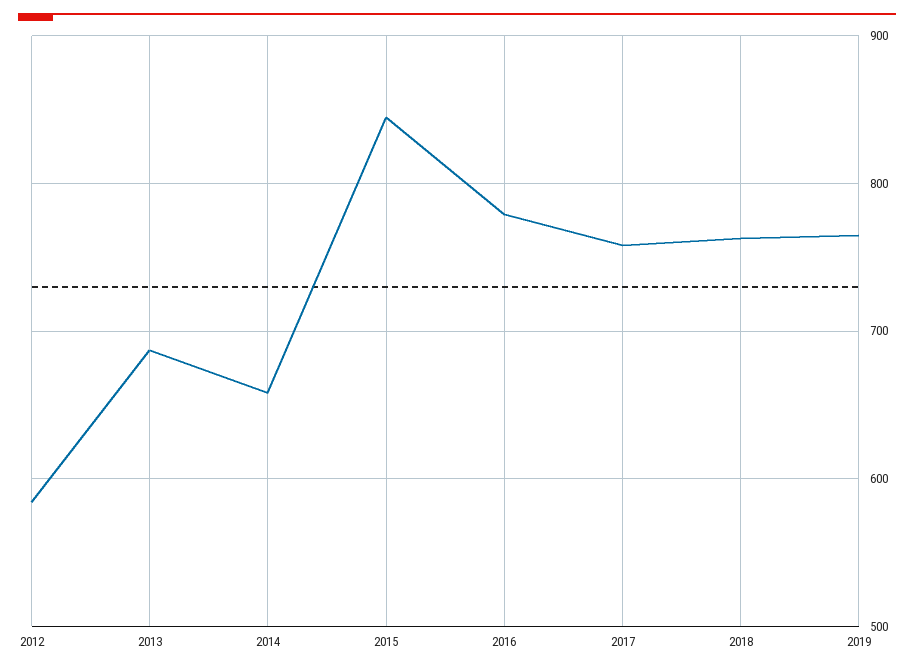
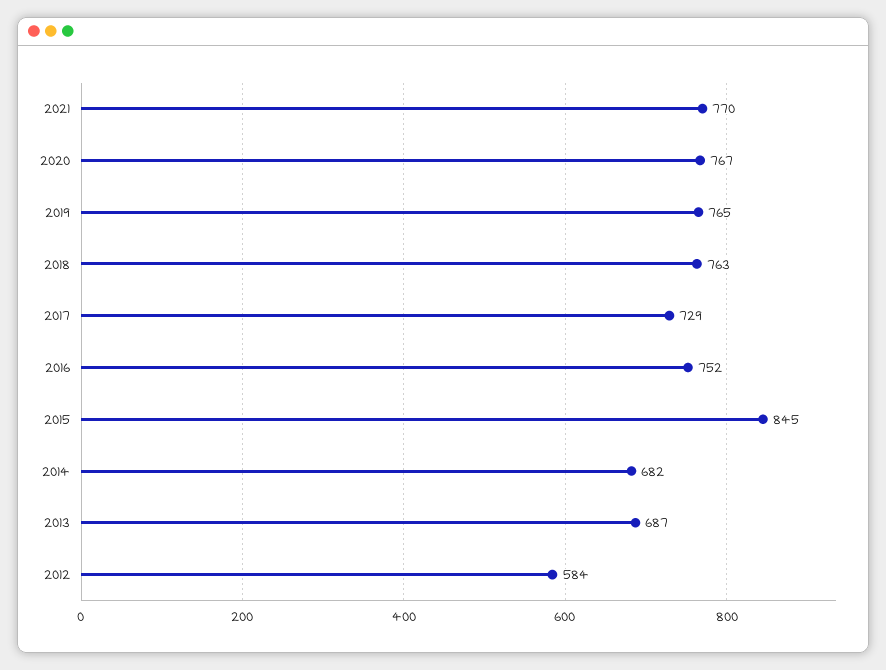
2014: 660 -> 682
2016: 780 -> 752
2017: 760 -> 729
2021: none -> 770
2020: none -> 767

